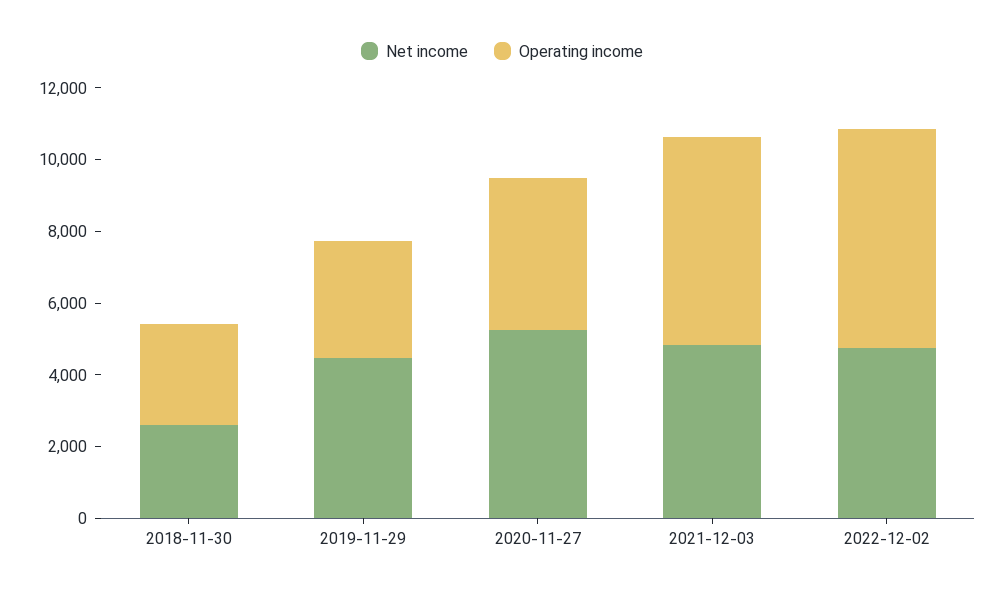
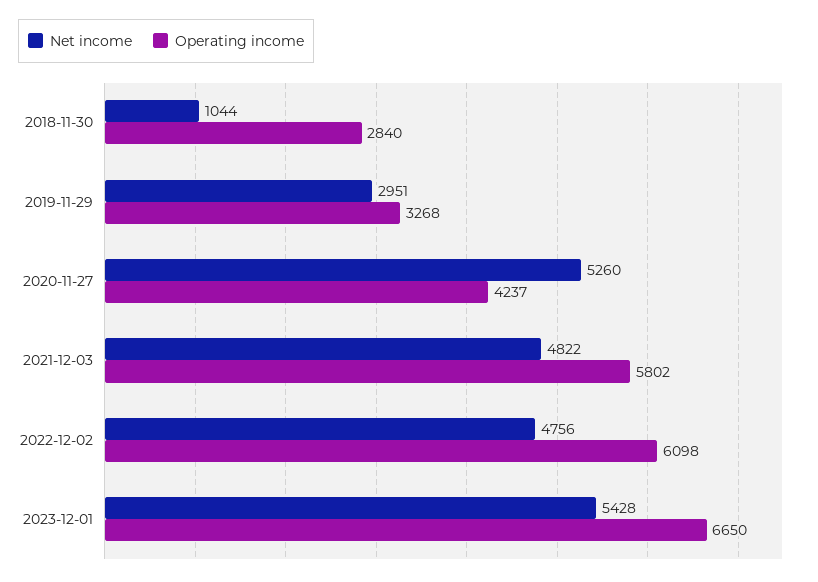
Net income, 2018-11-30: 2500 -> 1044
Net income, 2019-11-29: 4500 -> 2951
Net income, 2023-12-01: none -> 5428
Operating income, 2023-12-01: none -> 6650

